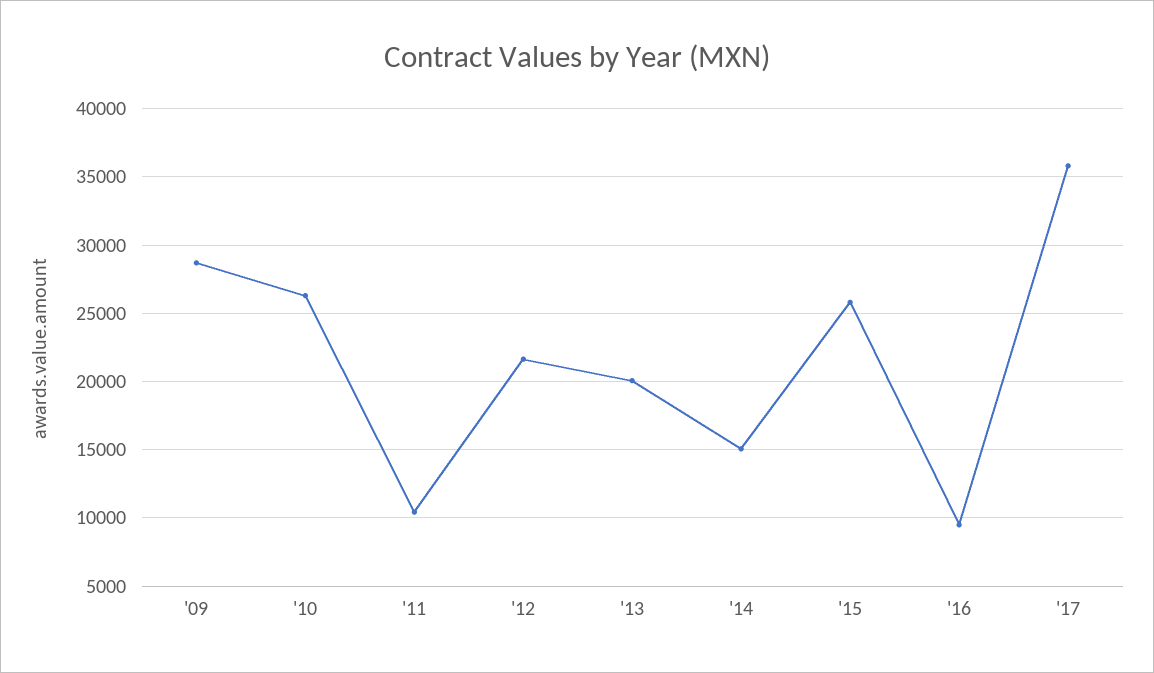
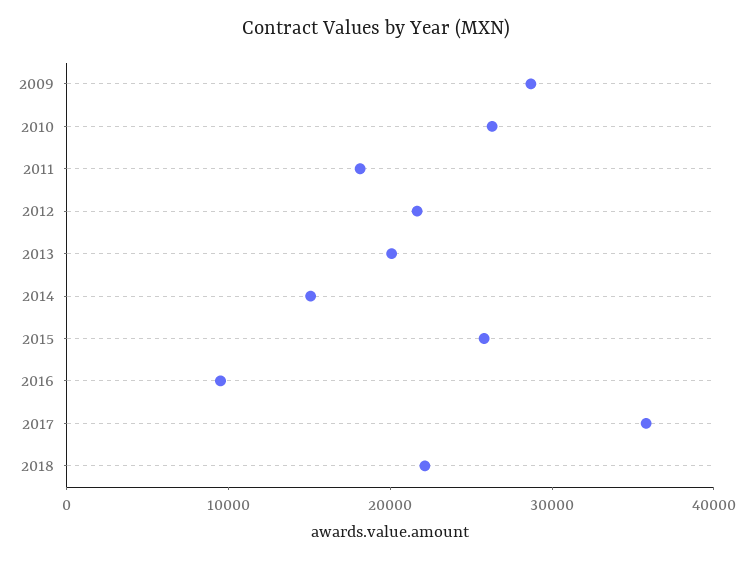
'11: 10500 -> 18000
2018: none -> 22000

